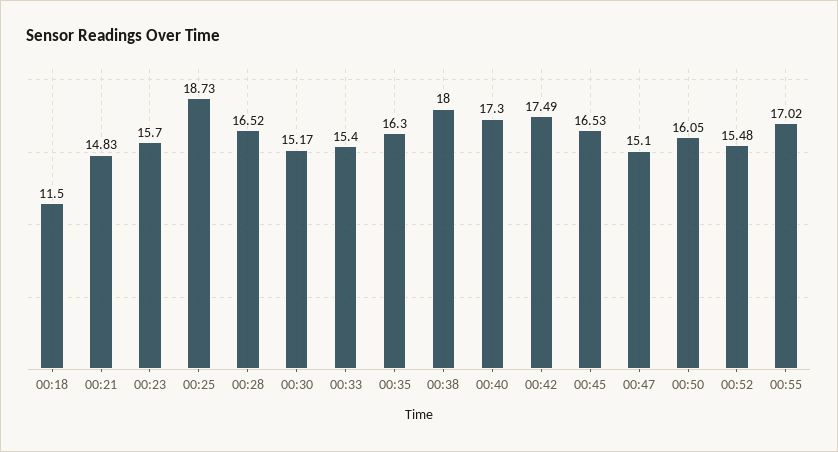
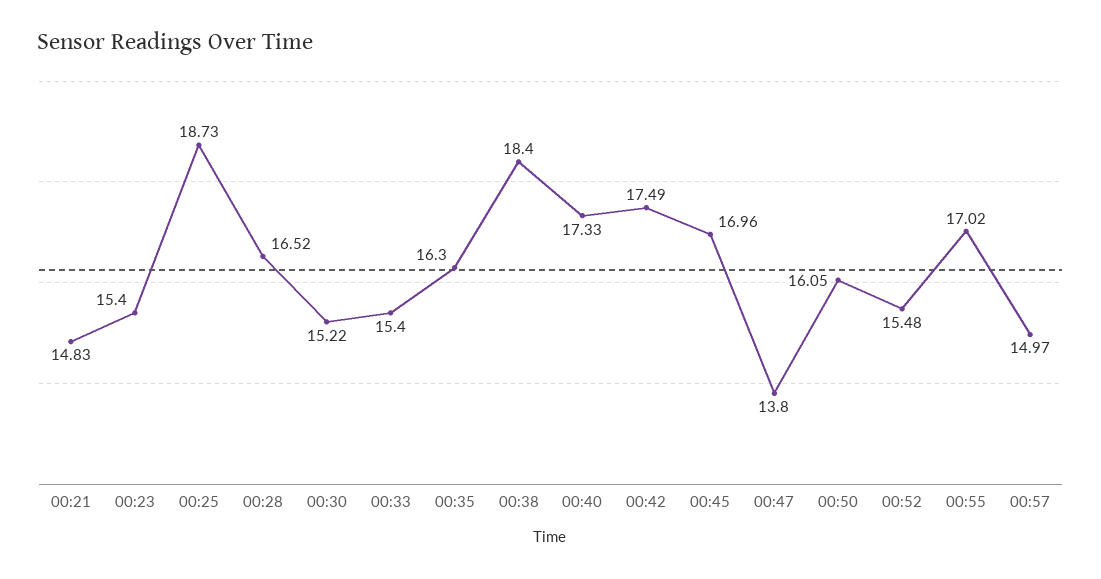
00:18: 11.5 -> none
00:23: 15.7 -> 15.4
00:30: 15.17 -> 15.22
00:38: 18 -> 18.4
00:40: 17.3 -> 17.33
00:45: 16.53 -> 16.96
00:47: 15.1 -> 13.8
00:57: none -> 14.97

